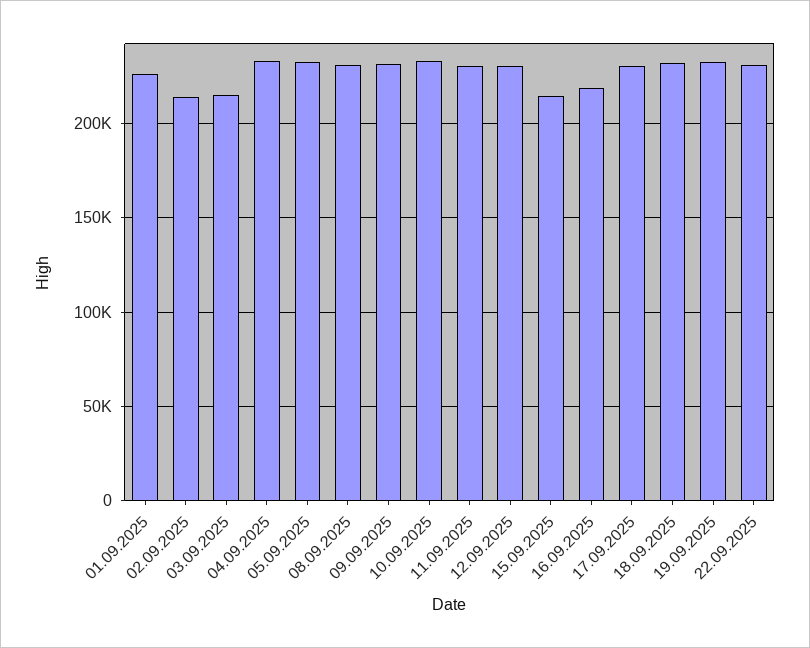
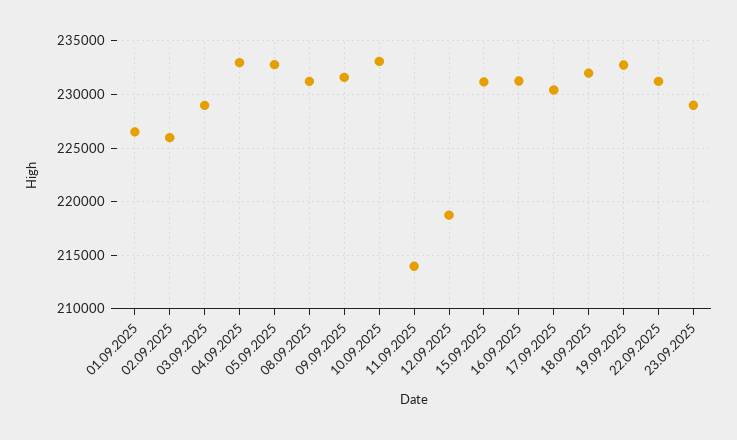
02.09.2025: 215000 -> 226000
03.09.2025: 215000 -> 229000
11.09.2025: 230000 -> 214000
12.09.2025: 230000 -> 219000
15.09.2025: 215000 -> 231000
16.09.2025: 220000 -> 231000
23.09.2025: none -> 229000

